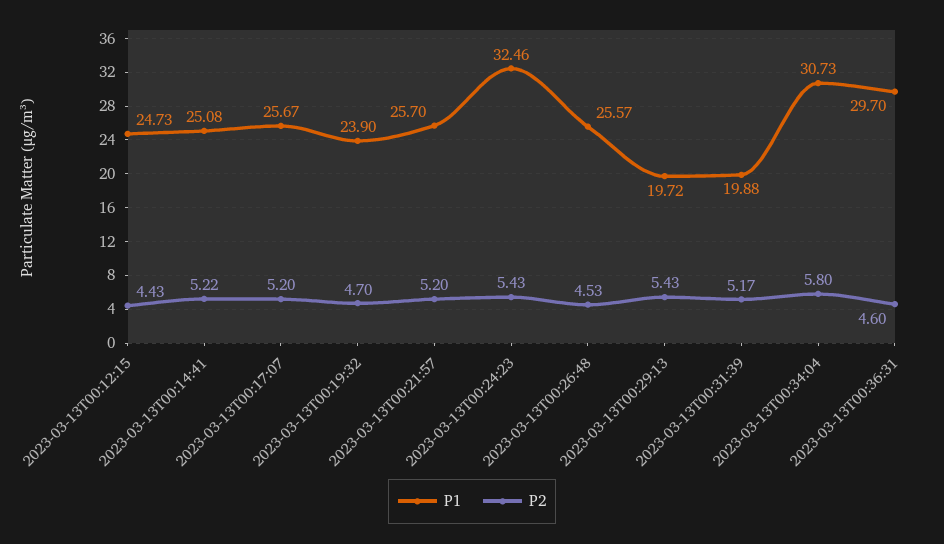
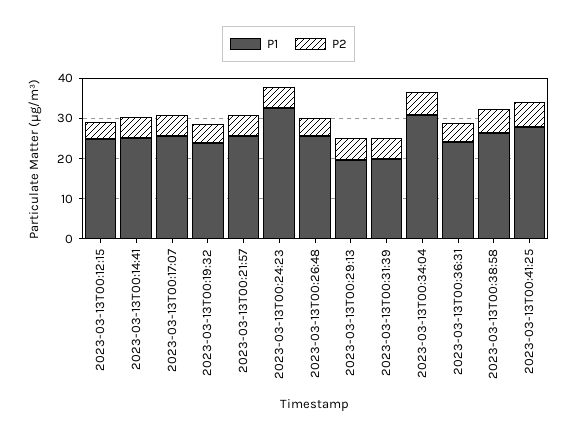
P1, 2023-03-13T00:36:31: 29.7 -> 24
P1, 2023-03-13T00:38:58: none -> 26
P2, 2023-03-13T00:38:58: none -> 6
P1, 2023-03-13T00:41:25: none -> 28
P2, 2023-03-13T00:41:25: none -> 6

